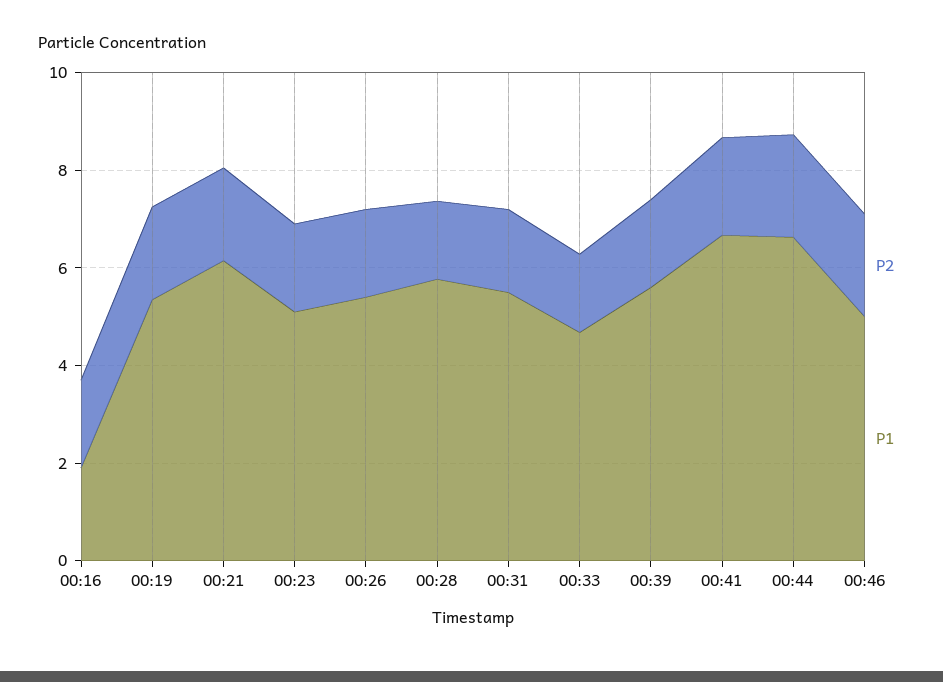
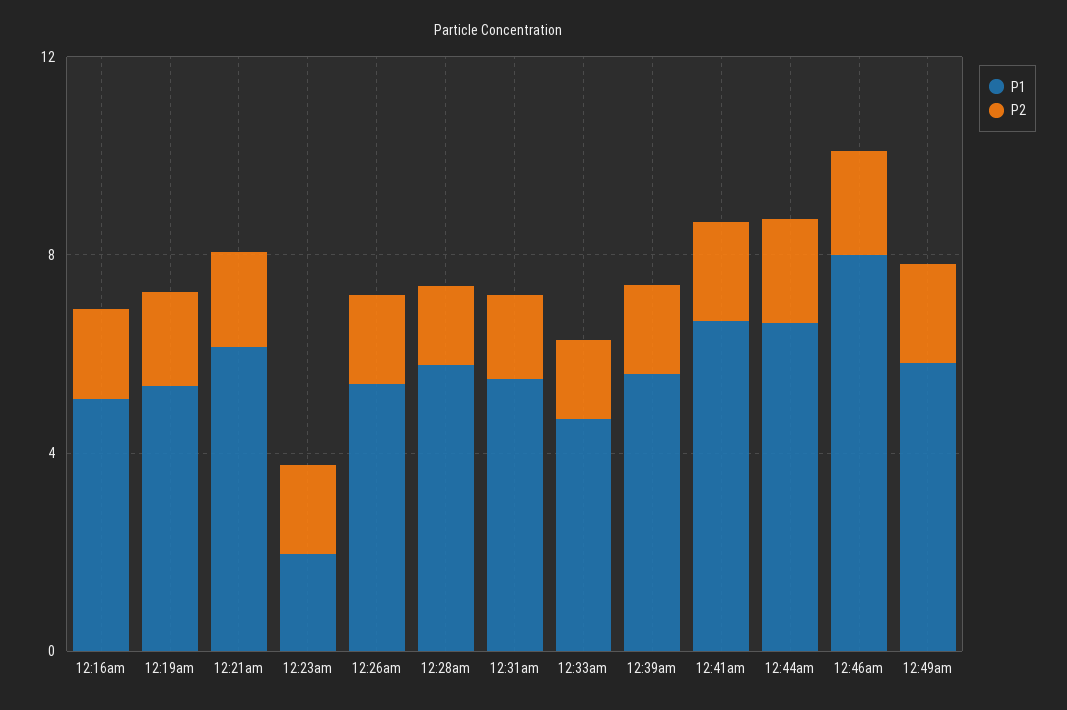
P1, 00:16: 2 -> 5
P1, 00:23: 5 -> 2
P1, 00:46: 5 -> 8
P1, 12:49am: none -> 6
P2, 12:49am: none -> 2

